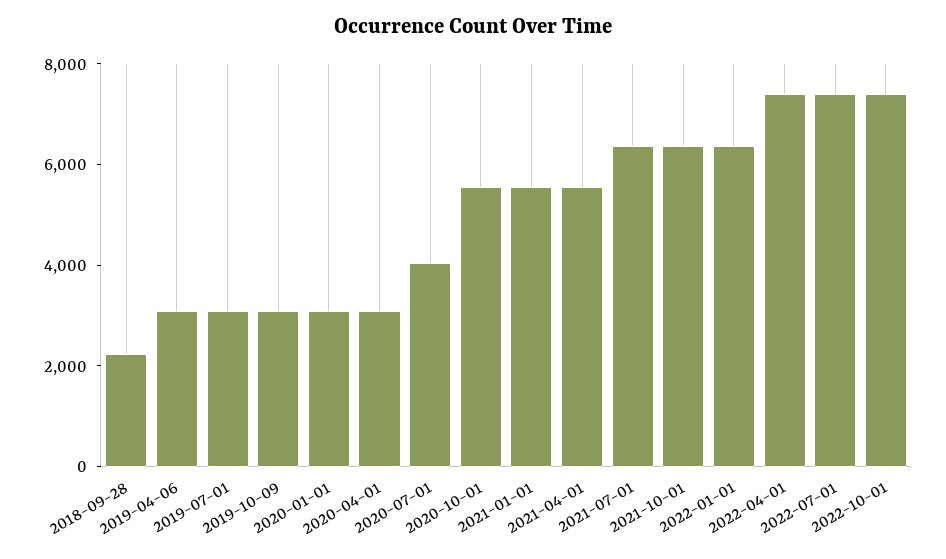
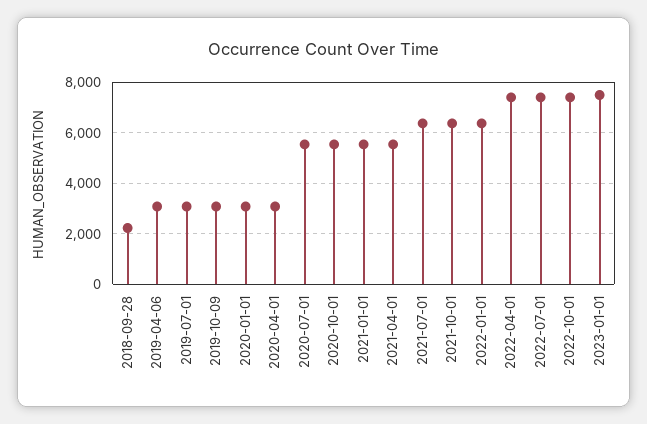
2020-07-01: 4000 -> 5500
2023-01-01: none -> 7500

